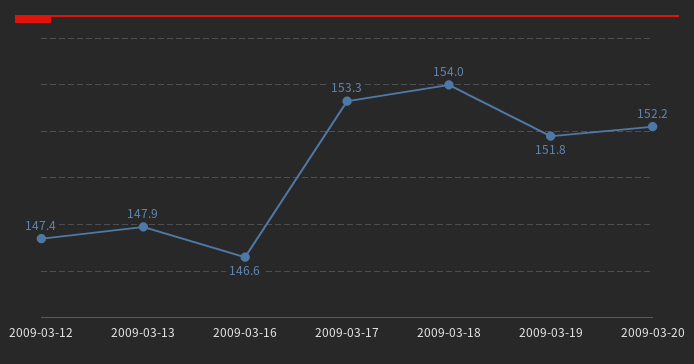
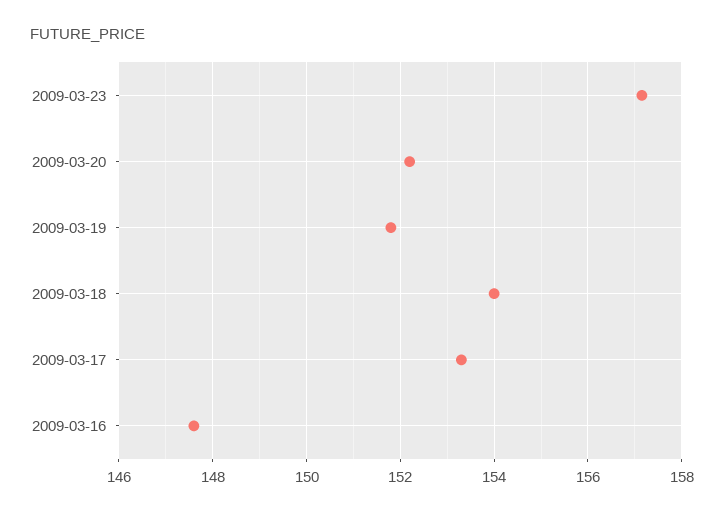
2009-03-12: 147.4 -> none
2009-03-13: 147.9 -> none
2009-03-16: 146.6 -> 147.6
2009-03-23: none -> 157.2

